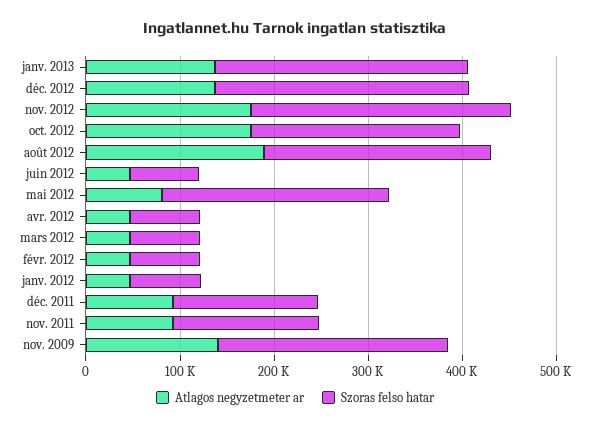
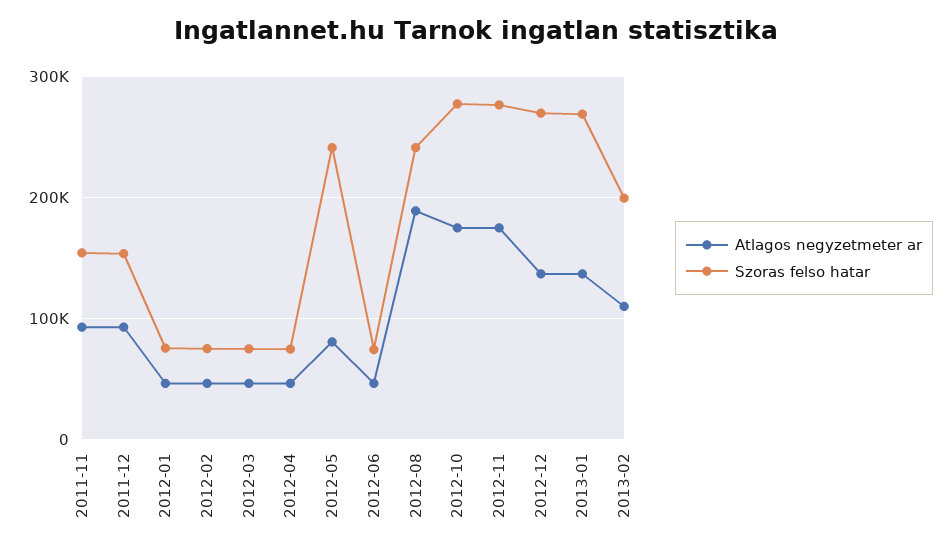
Szoras felso hatar, oct. 2012: 220000 -> 280000
Atlagos negyzetmeter ar, nov. 2009: 140000 -> none
Szoras felso hatar, nov. 2009: 240000 -> none
Atlagos negyzetmeter ar, 2013-02: none -> 110000
Szoras felso hatar, 2013-02: none -> 200000

